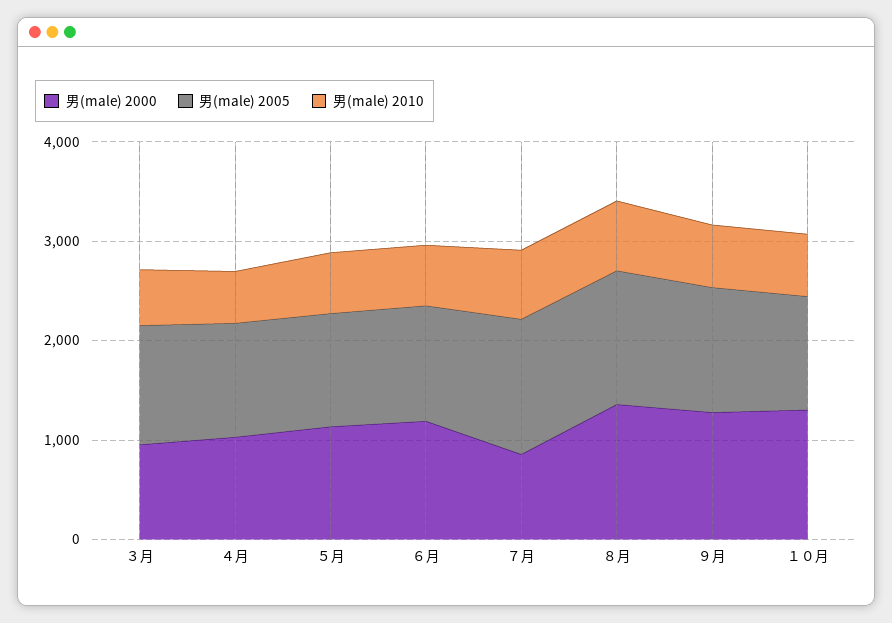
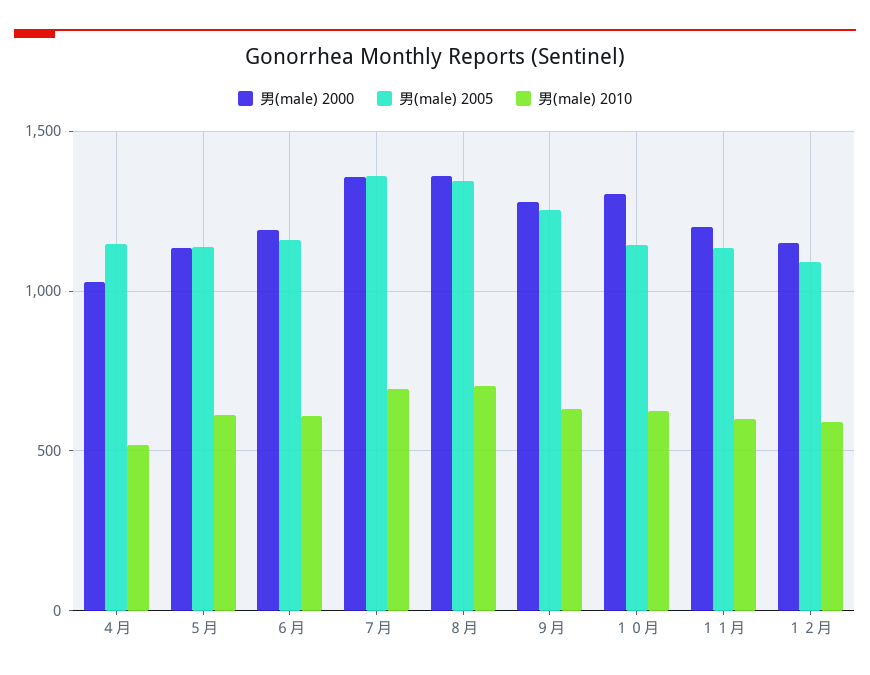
男(male) 2000, ３月: 1000 -> none
男(male) 2005, ３月: 1200 -> none
男(male) 2010, ３月: 600 -> none
男(male) 2000, ７月: 800 -> 1350
男(male) 2000, １１月: none -> 1200
男(male) 2005, １１月: none -> 1150
男(male) 2010, １１月: none -> 600
男(male) 2000, １２月: none -> 1150
男(male) 2005, １２月: none -> 1100
男(male) 2010, １２月: none -> 600

